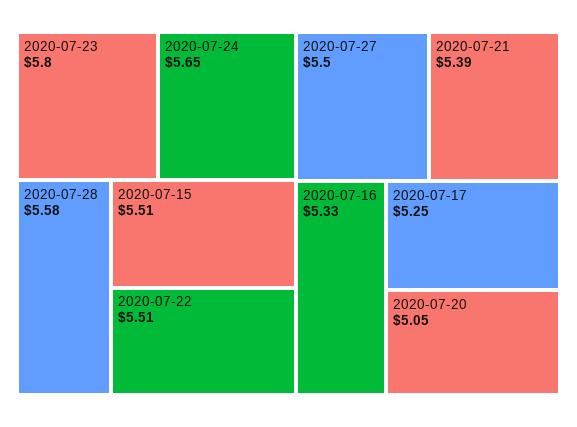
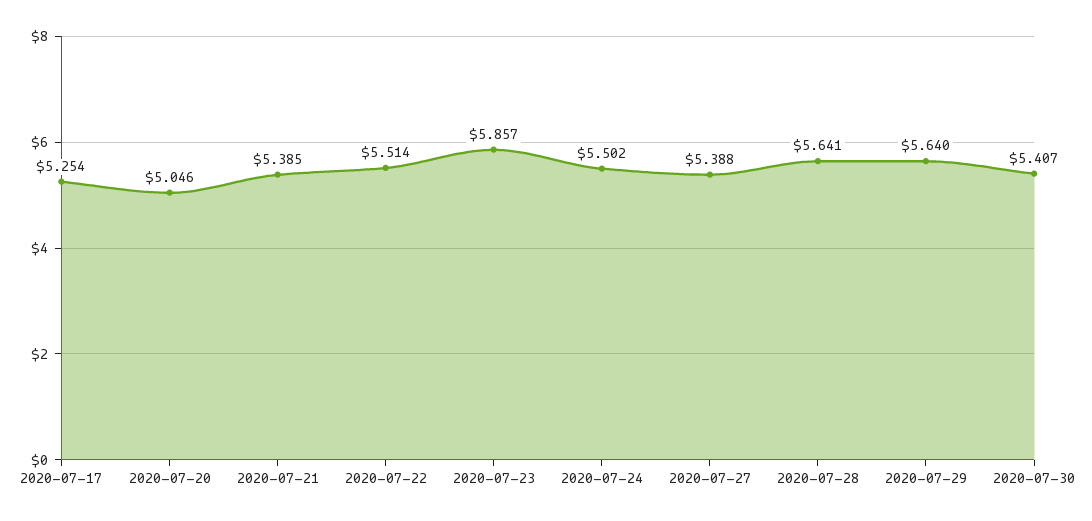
2020-07-23: 5.8 -> 5.857
2020-07-24: 5.65 -> 5.502
2020-07-28: 5.58 -> 5.641
2020-07-15: 5.51 -> none
2020-07-27: 5.5 -> 5.388
2020-07-16: 5.33 -> none
2020-07-29: none -> 5.64
2020-07-30: none -> 5.407

